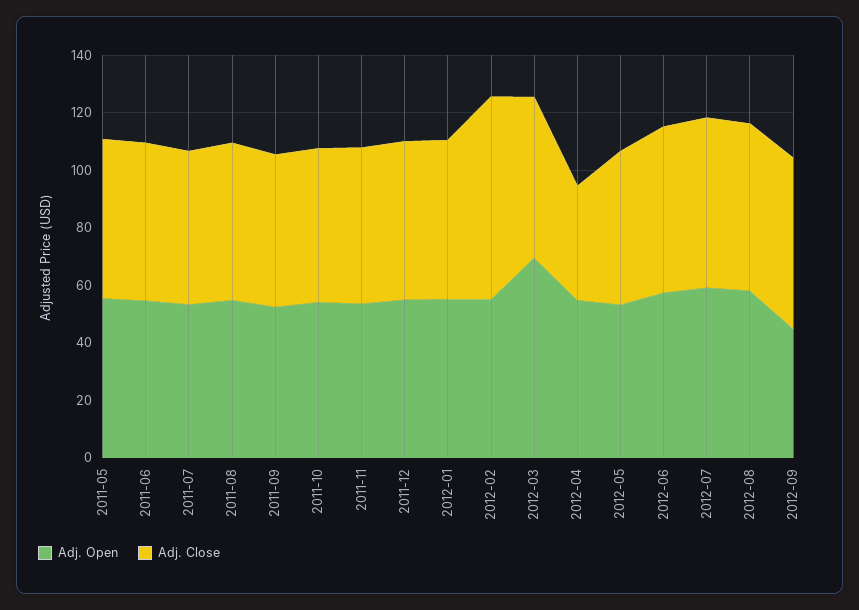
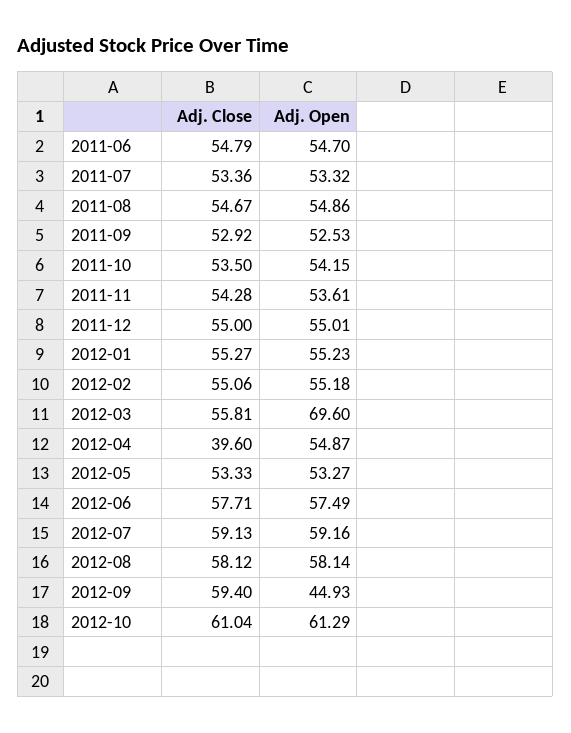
Adj. Open, 2011-05: 55 -> none
Adj. Close, 2011-05: 55 -> none
Adj. Close, 2012-02: 70 -> 55.06
Adj. Close, 2012-10: none -> 61.04
Adj. Open, 2012-10: none -> 61.29

